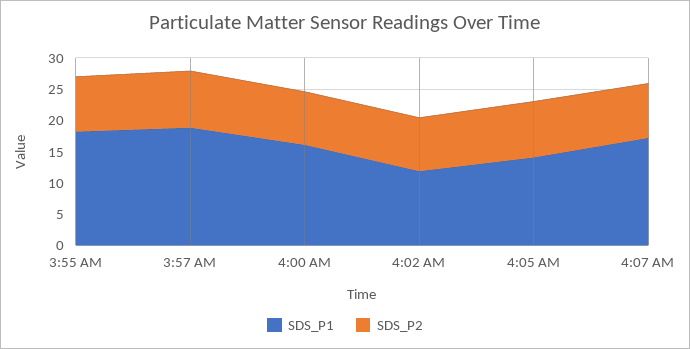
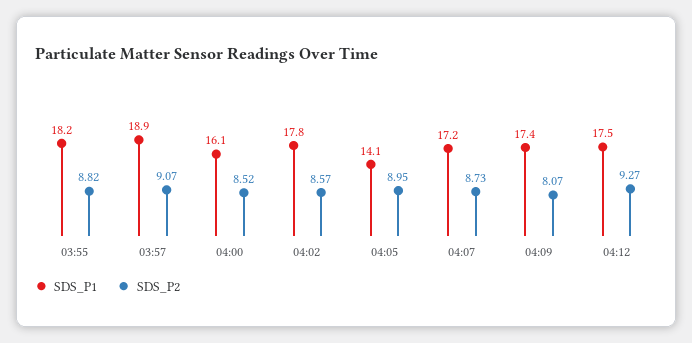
SDS_P1, 4:02 AM: 12.5 -> 17.8
SDS_P1, 04:09: none -> 17.4
SDS_P2, 04:09: none -> 8.07
SDS_P1, 04:12: none -> 17.5
SDS_P2, 04:12: none -> 9.27

